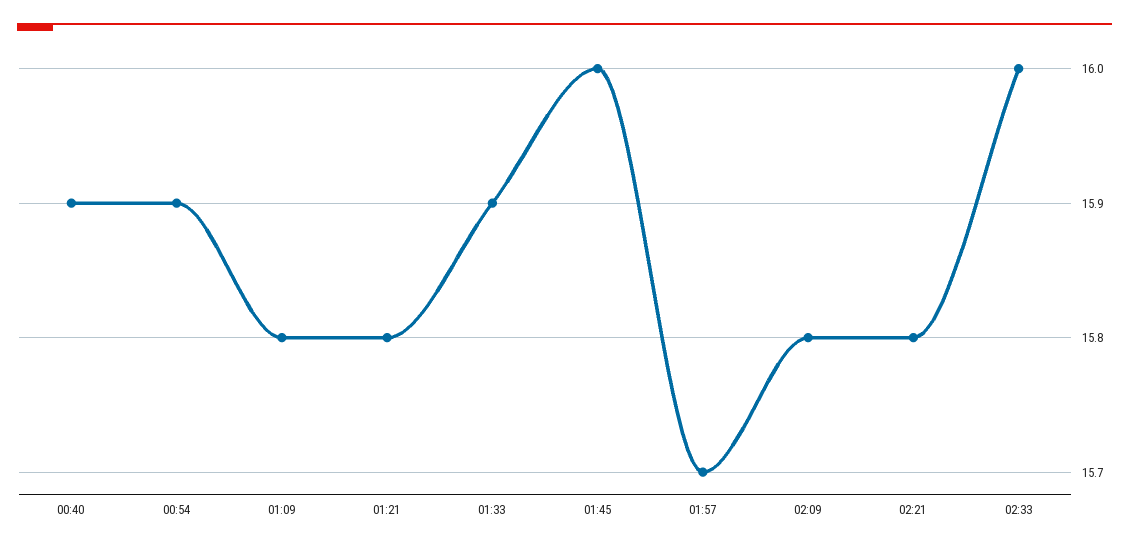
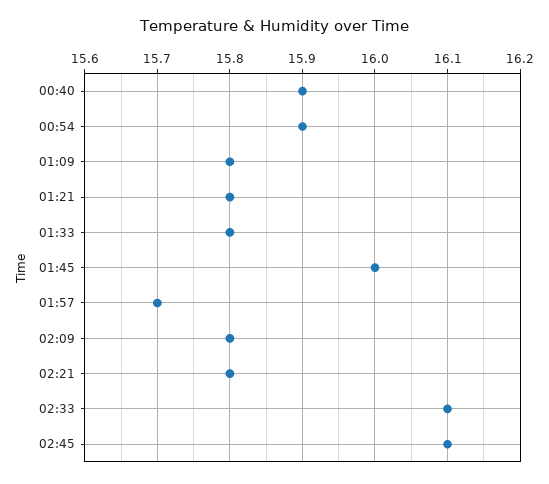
01:33: 15.9 -> 15.8
02:33: 16 -> 16.1
02:45: none -> 16.1

